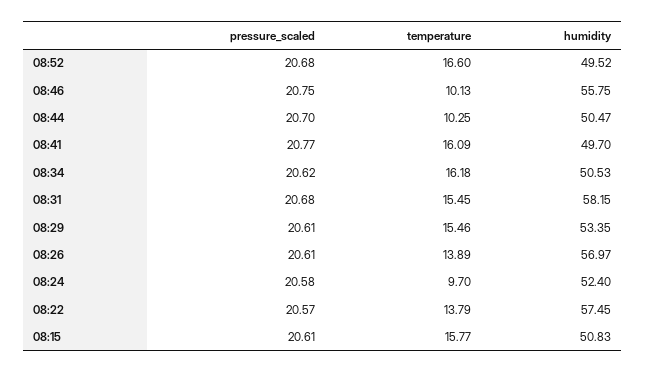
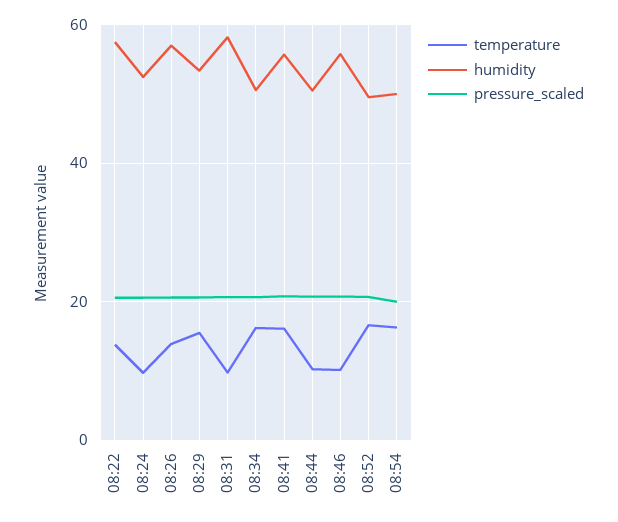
humidity, 08:41: 49.7 -> 56
temperature, 08:31: 15.45 -> 10
pressure_scaled, 08:15: 20.61 -> none
temperature, 08:15: 15.77 -> none
humidity, 08:15: 50.83 -> none
temperature, 08:54: none -> 16
humidity, 08:54: none -> 50
pressure_scaled, 08:54: none -> 20

